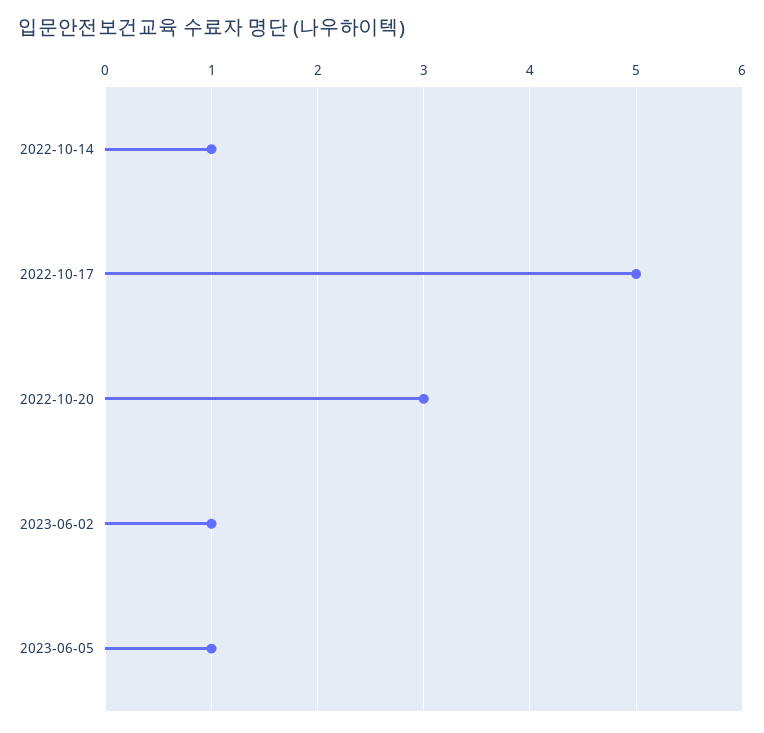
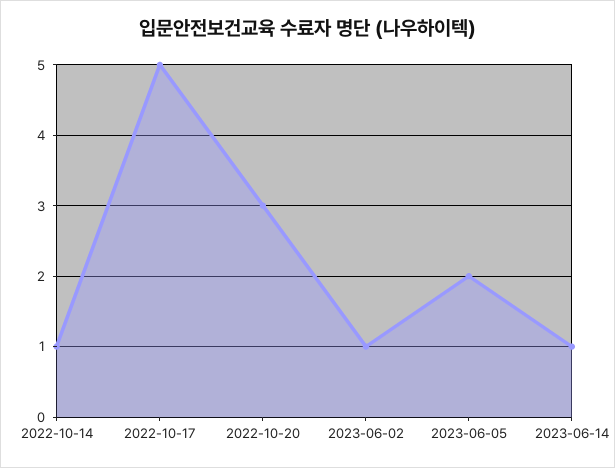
2023-06-05: 1 -> 2
2023-06-14: none -> 1

